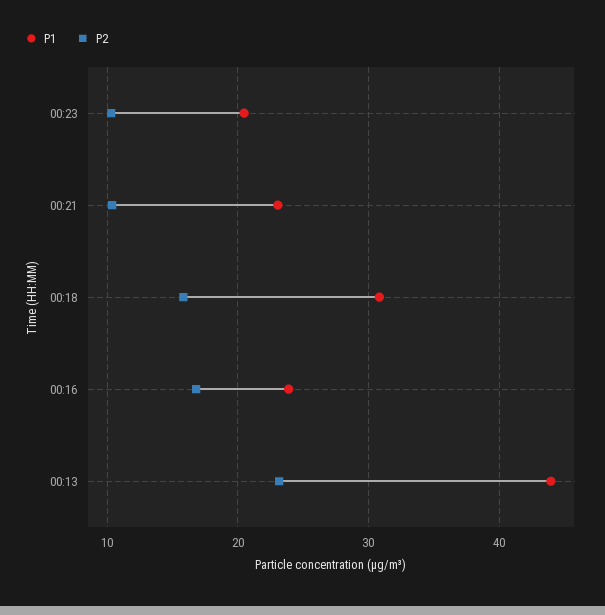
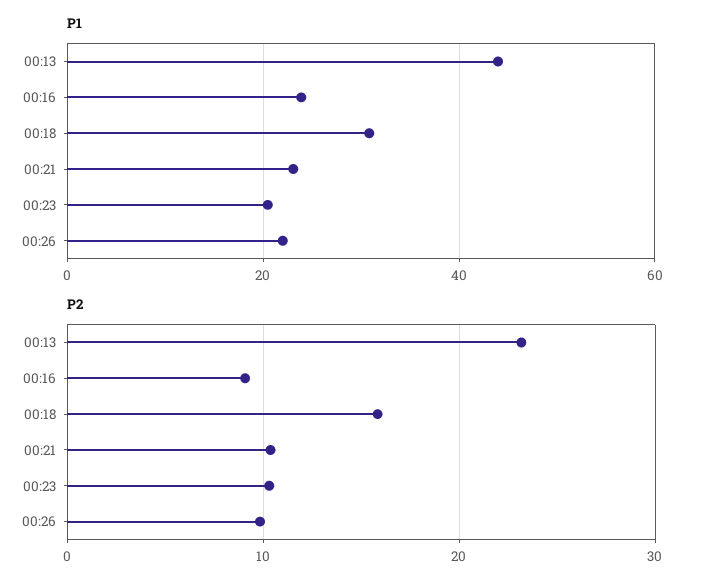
P2, 00:16: 17 -> 9
P1, 00:26: none -> 22
P2, 00:26: none -> 10

